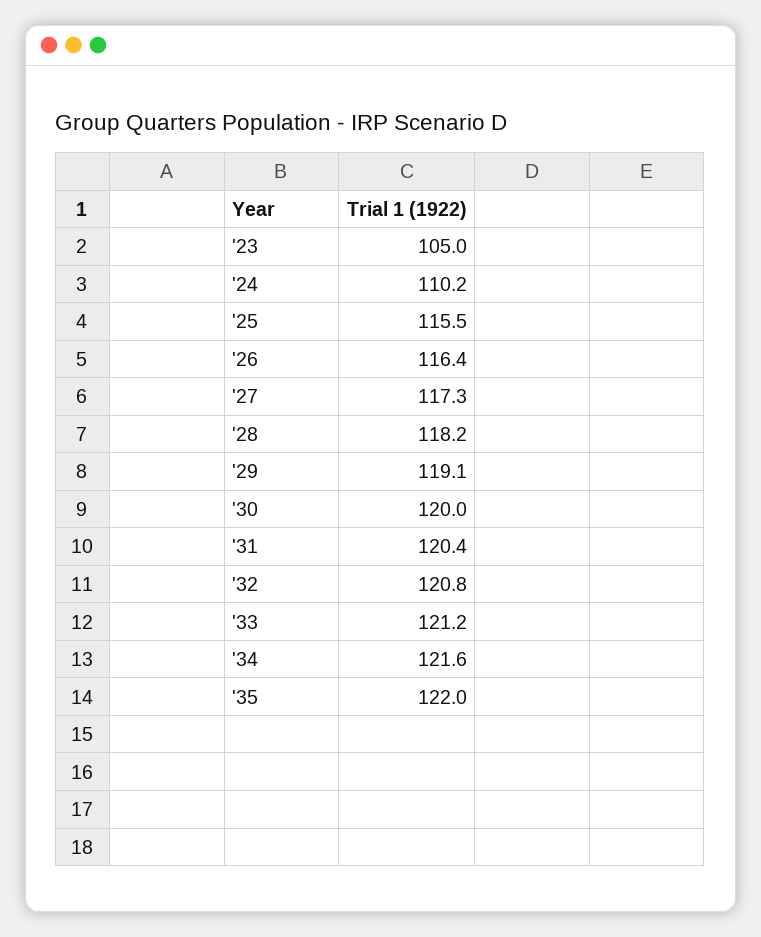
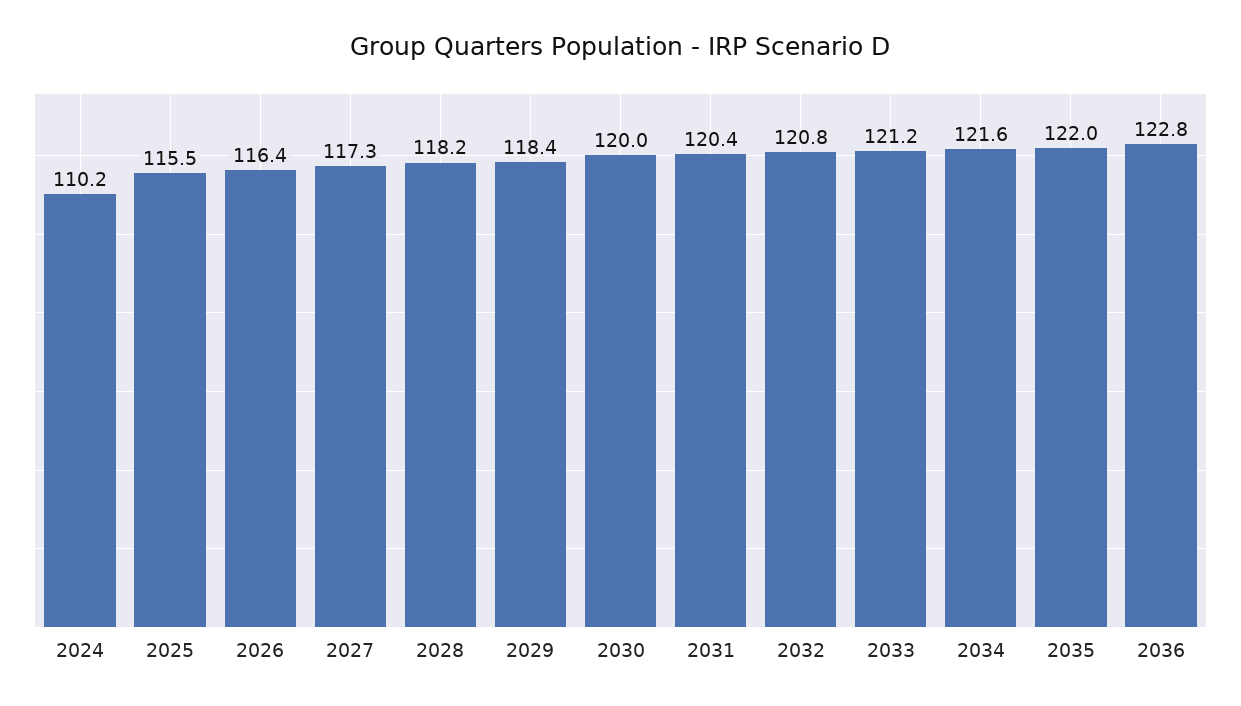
'23: 105 -> none
'29: 119.1 -> 118.4
2036: none -> 122.8

